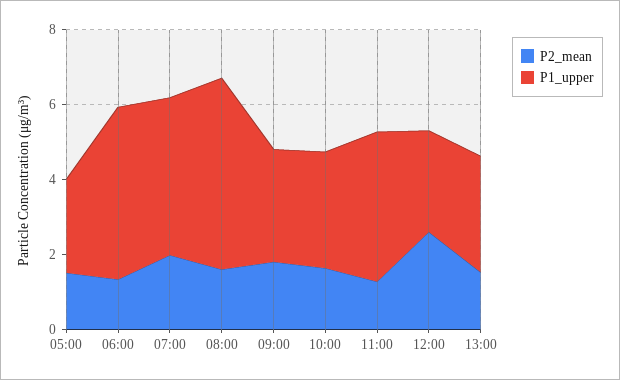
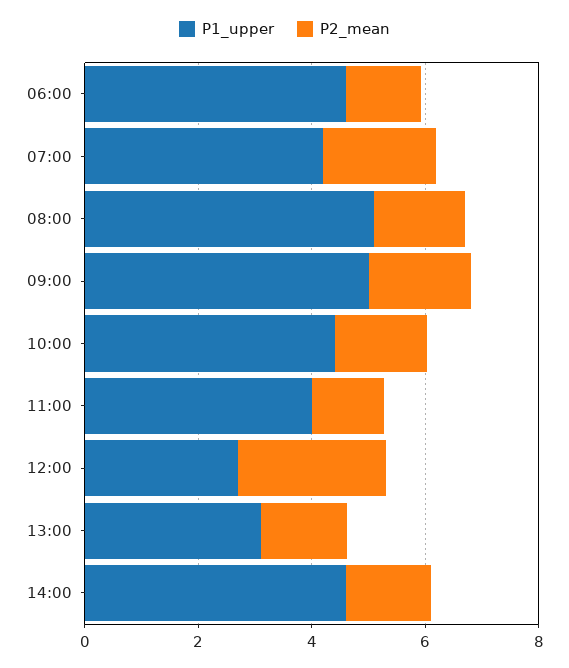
P2_mean, 05:00: 1.5 -> none
P1_upper, 05:00: 2.5 -> none
P1_upper, 09:00: 3 -> 5
P1_upper, 10:00: 3 -> 4.5
P1_upper, 14:00: none -> 4.5
P2_mean, 14:00: none -> 1.5

